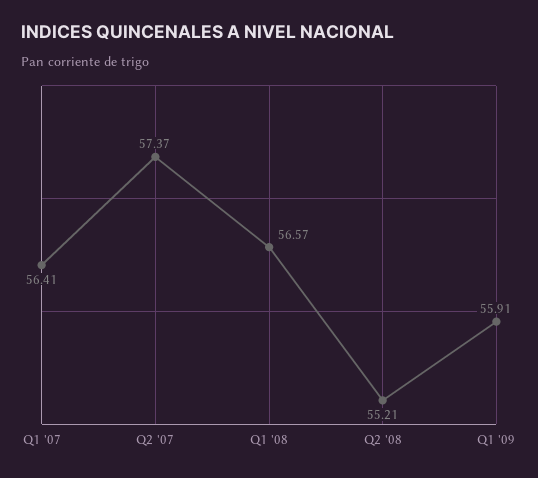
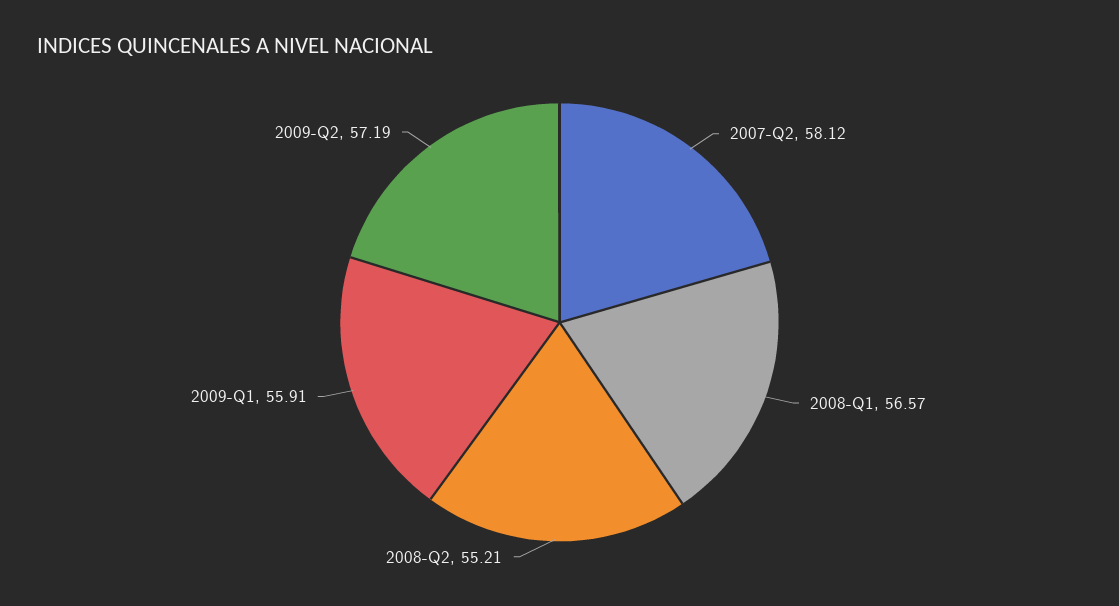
Q1 '07: 56.41 -> none
Q2 '07: 57.37 -> 58.12
2009-Q2: none -> 57.19

